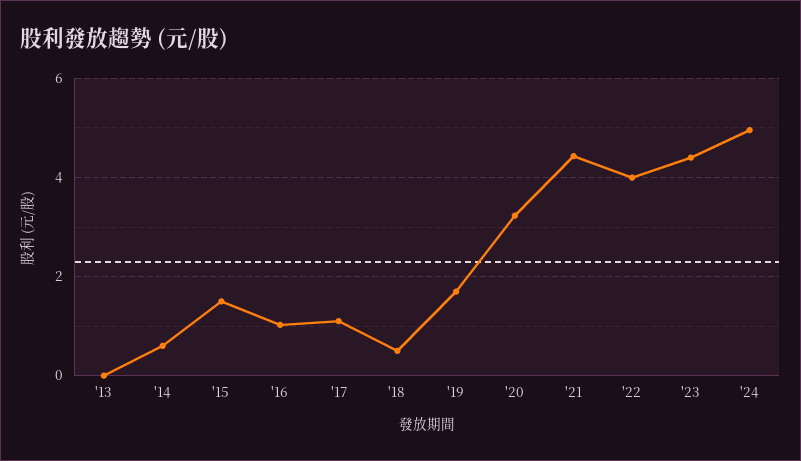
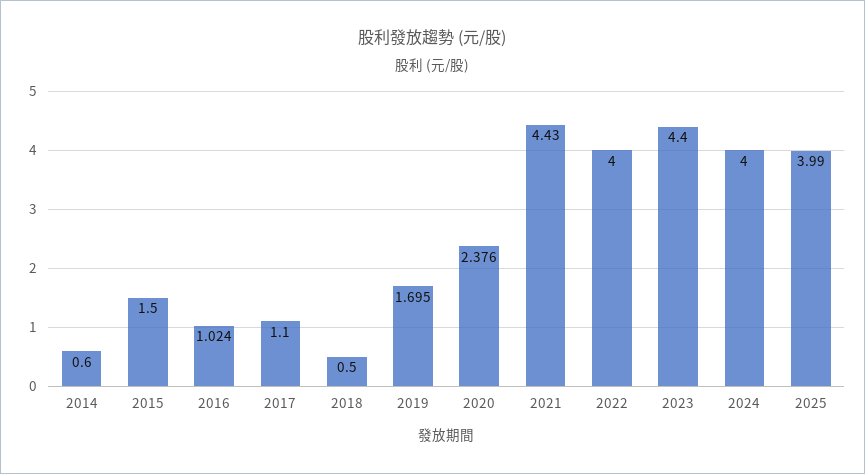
'13: 0 -> none
'20: 3.2 -> 2.376
'24: 5 -> 4
2025: none -> 3.99

